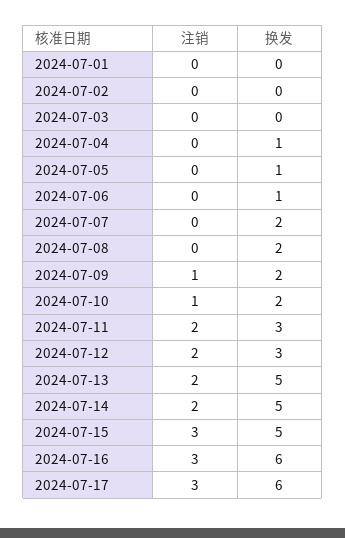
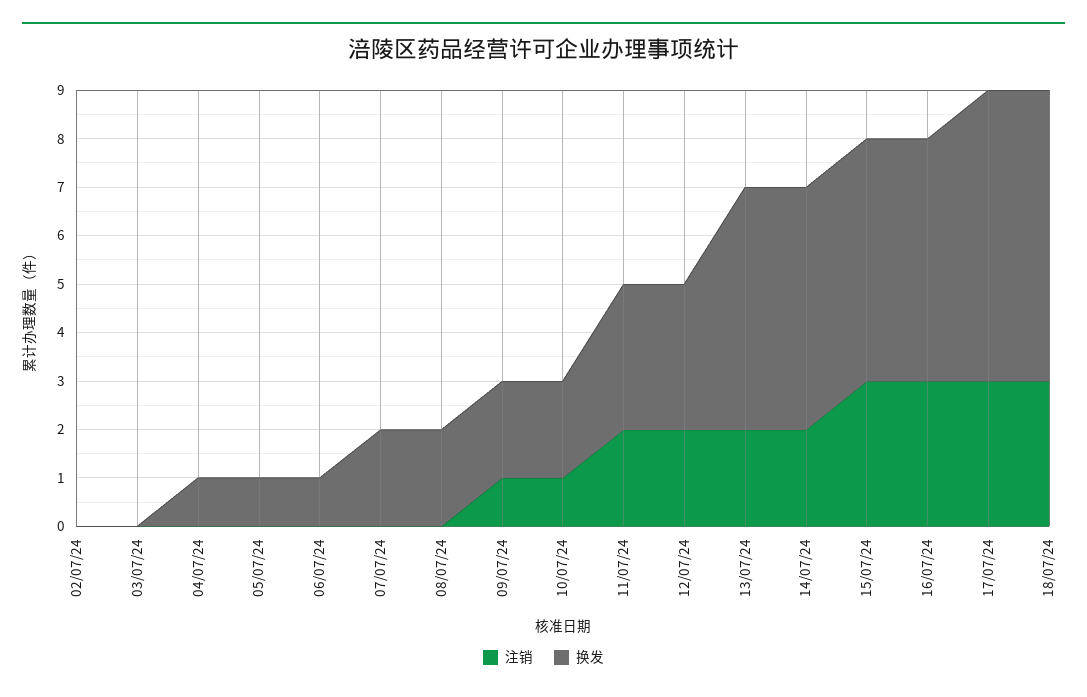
注销, 2024-07-01: 0 -> none
换发, 2024-07-01: 0 -> none
换发, 2024-07-16: 6 -> 5
注销, 18/07/24: none -> 3
换发, 18/07/24: none -> 6

